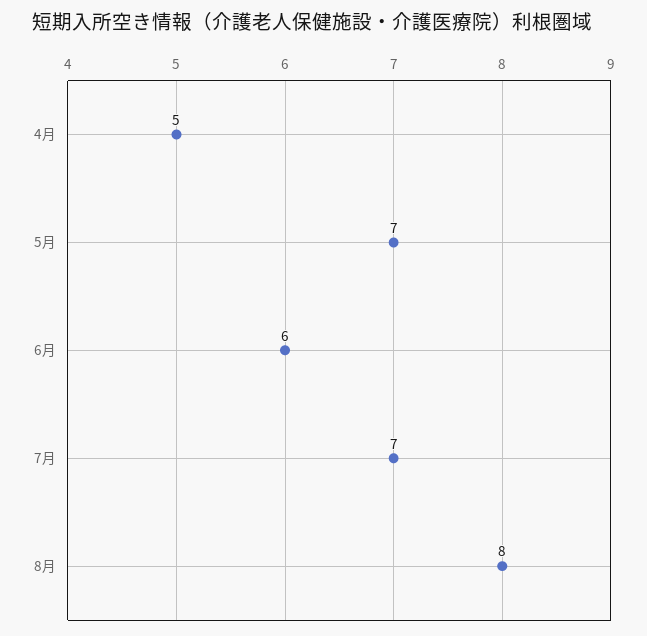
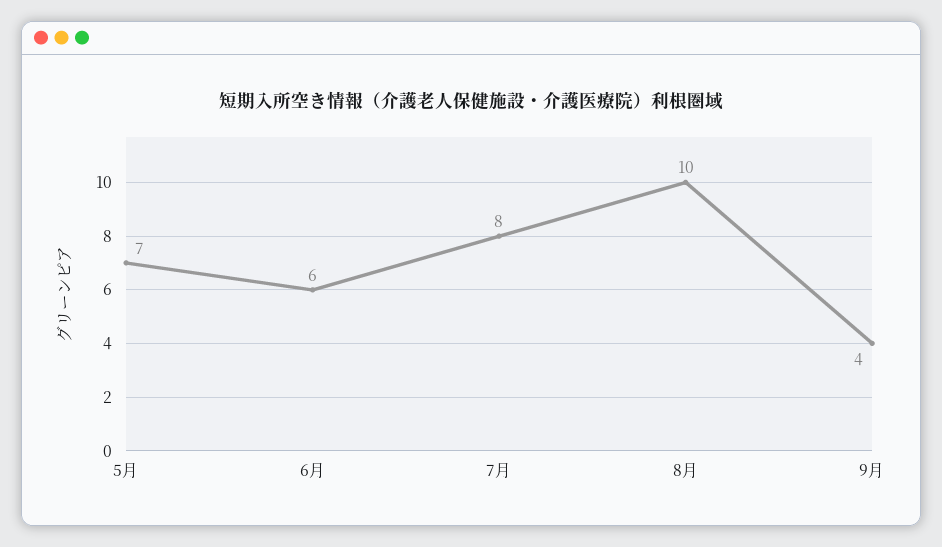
4月: 5 -> none
7月: 7 -> 8
8月: 8 -> 10
9月: none -> 4

